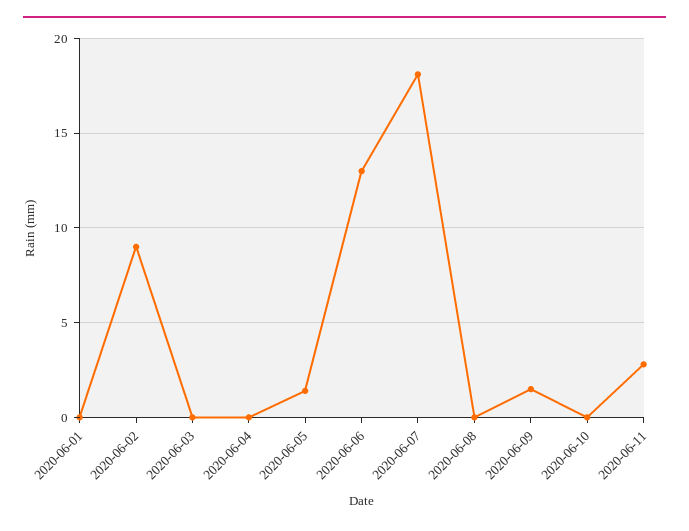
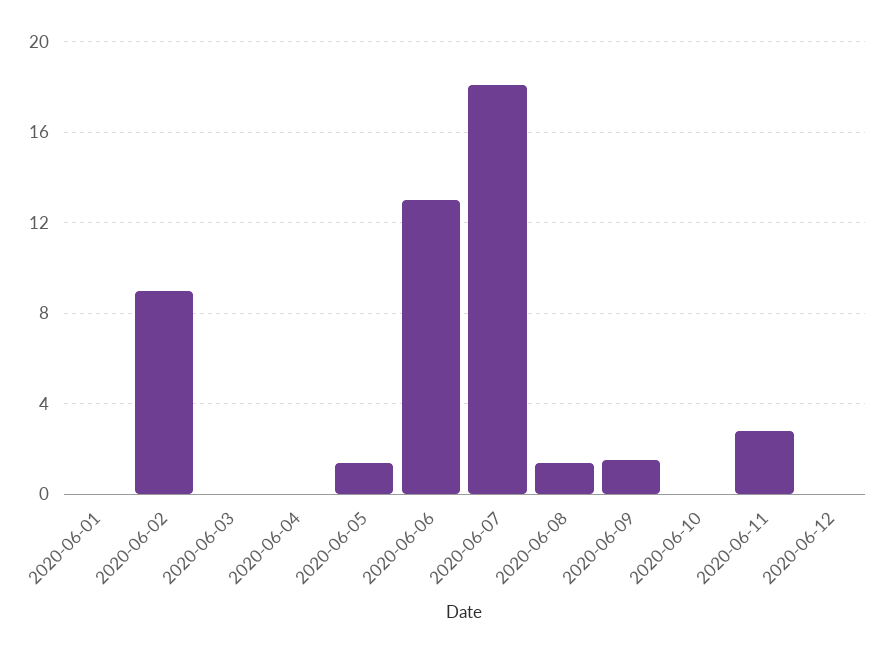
2020-06-08: 0 -> 1.5
2020-06-12: none -> 0

